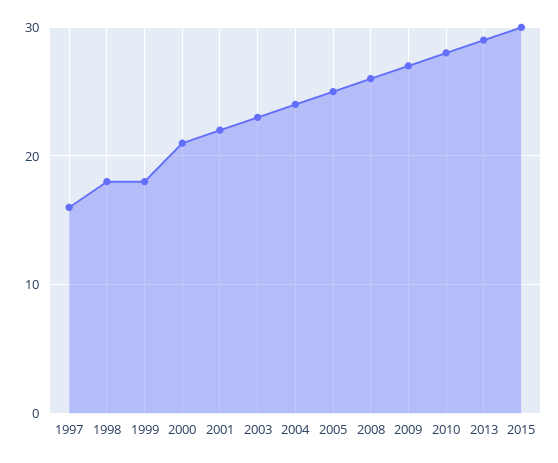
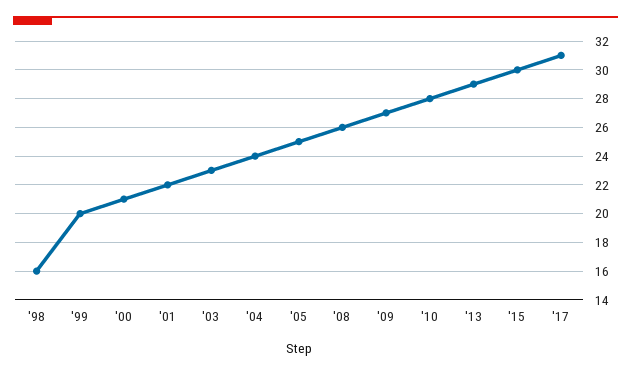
1997: 16 -> none
1998: 18 -> 16
1999: 18 -> 20
'17: none -> 31

